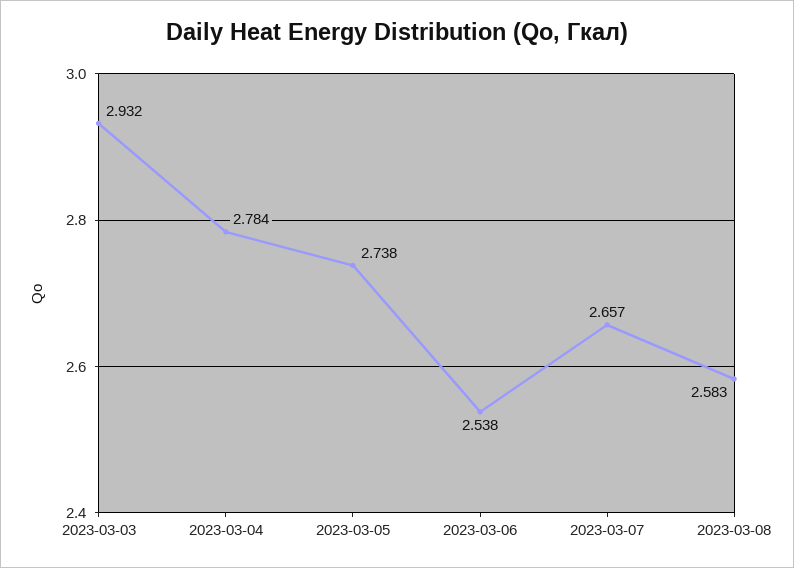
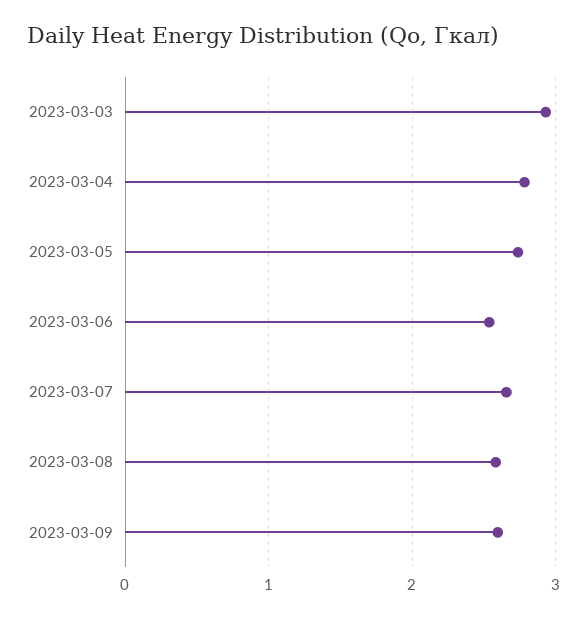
2023-03-09: none -> 2.6

